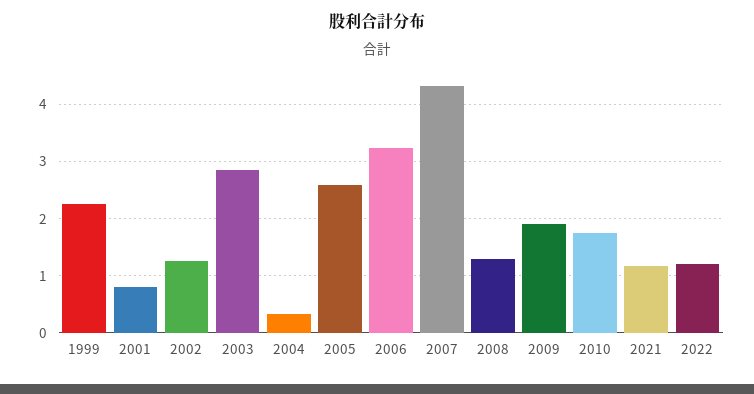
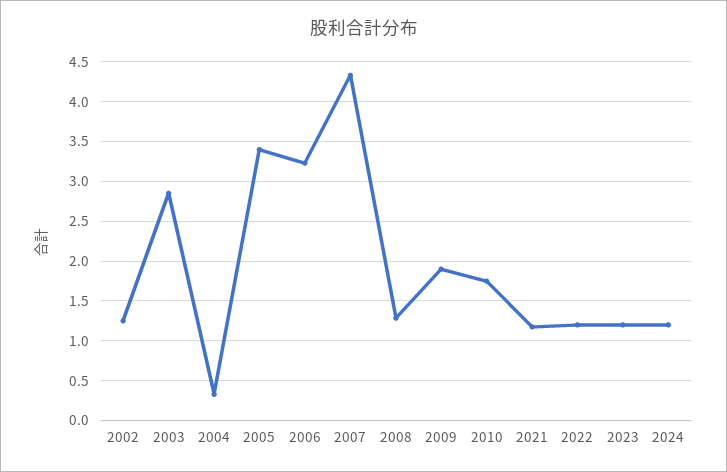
1999: 2.2 -> none
2001: 0.8 -> none
2005: 2.6 -> 3.4
2023: none -> 1.2
2024: none -> 1.2

